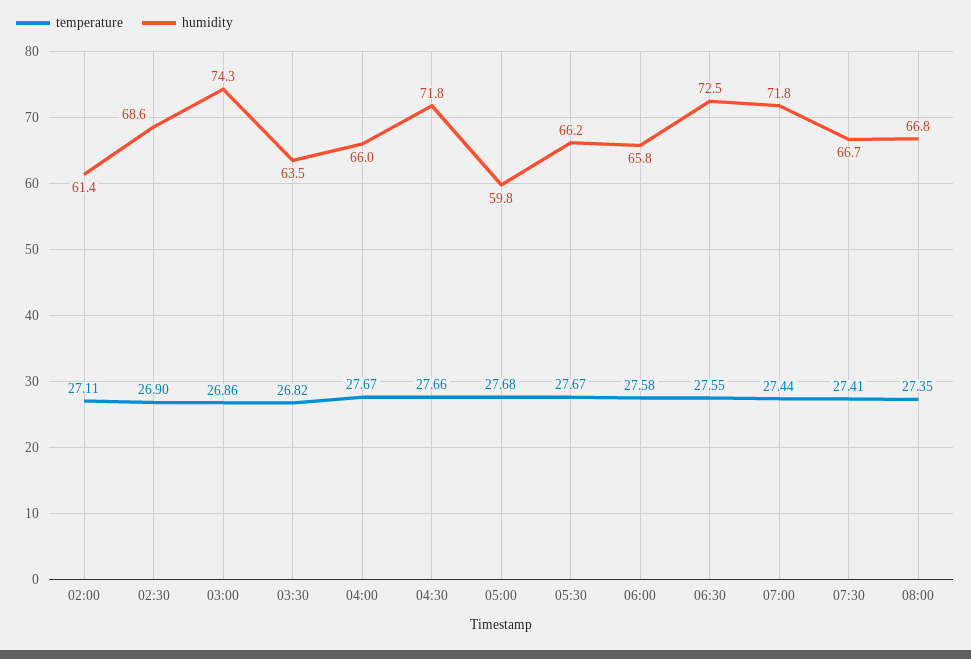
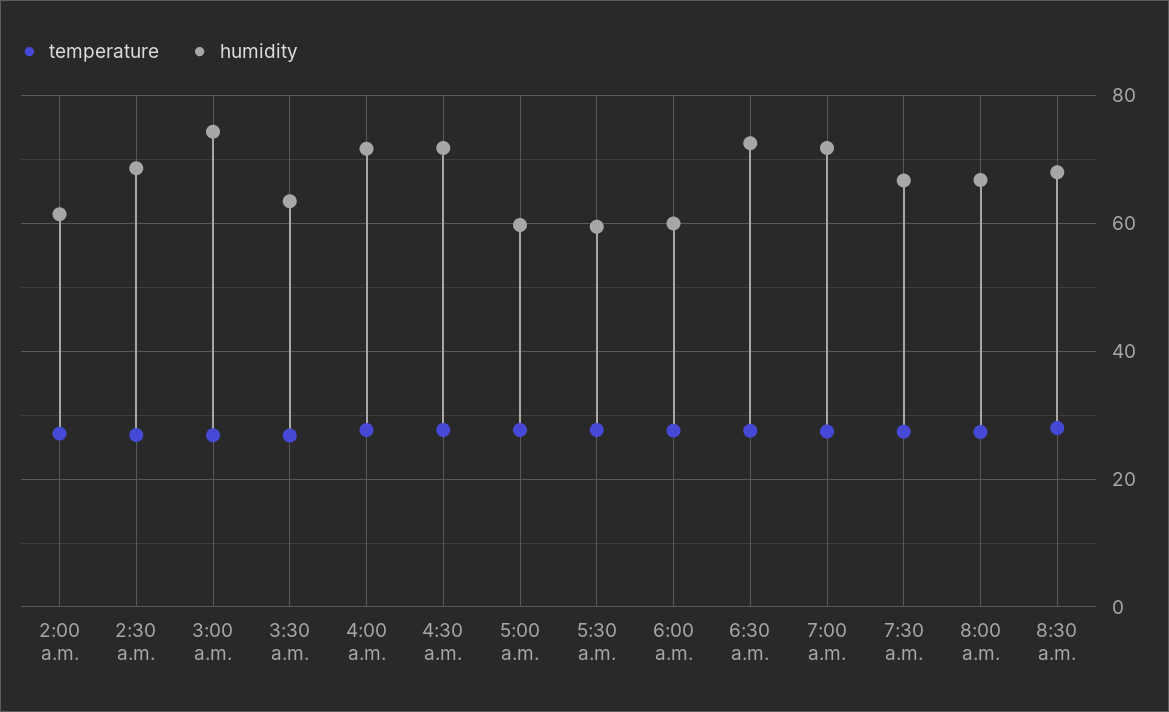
humidity, 04:00: 66 -> 72
humidity, 05:30: 66.2 -> 60
humidity, 06:00: 65.8 -> 60
temperature, 8:30 a.m.: none -> 28
humidity, 8:30 a.m.: none -> 68

